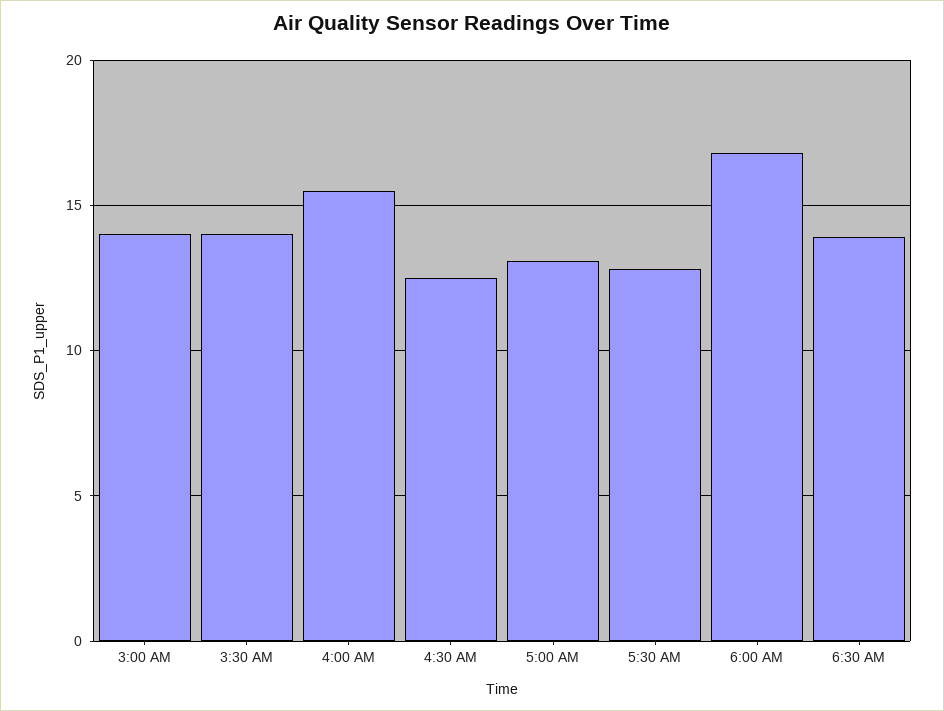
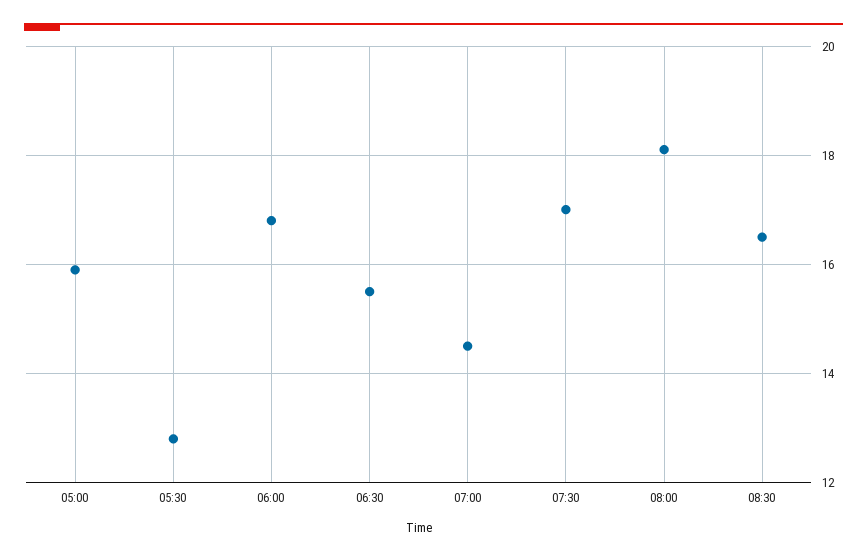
3:00 AM: 14 -> none
3:30 AM: 14 -> none
4:00 AM: 15.5 -> none
4:30 AM: 12.5 -> none
5:00 AM: 13 -> 16
6:30 AM: 14 -> 15.5
07:00: none -> 14.5
07:30: none -> 17
08:00: none -> 18
08:30: none -> 16.5

